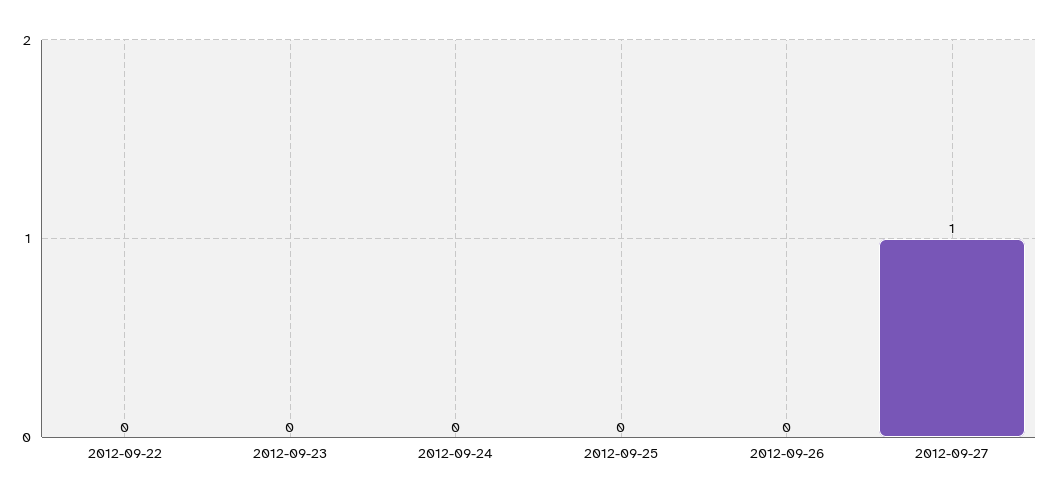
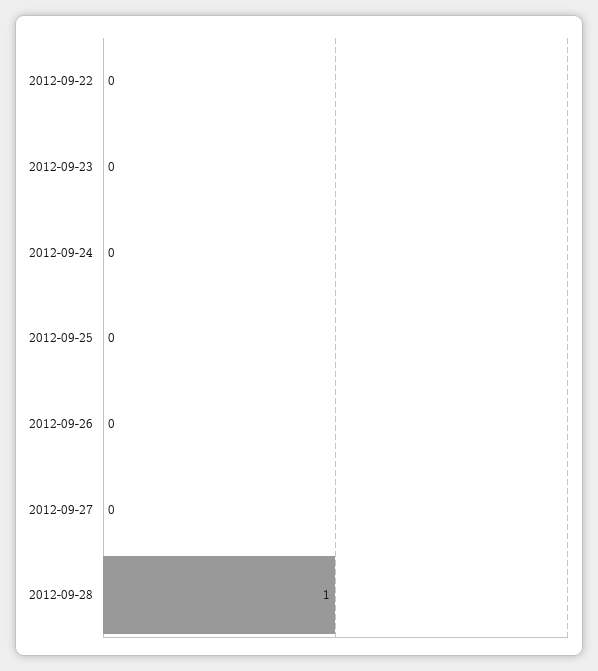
2012-09-27: 1 -> 0
2012-09-28: none -> 1

